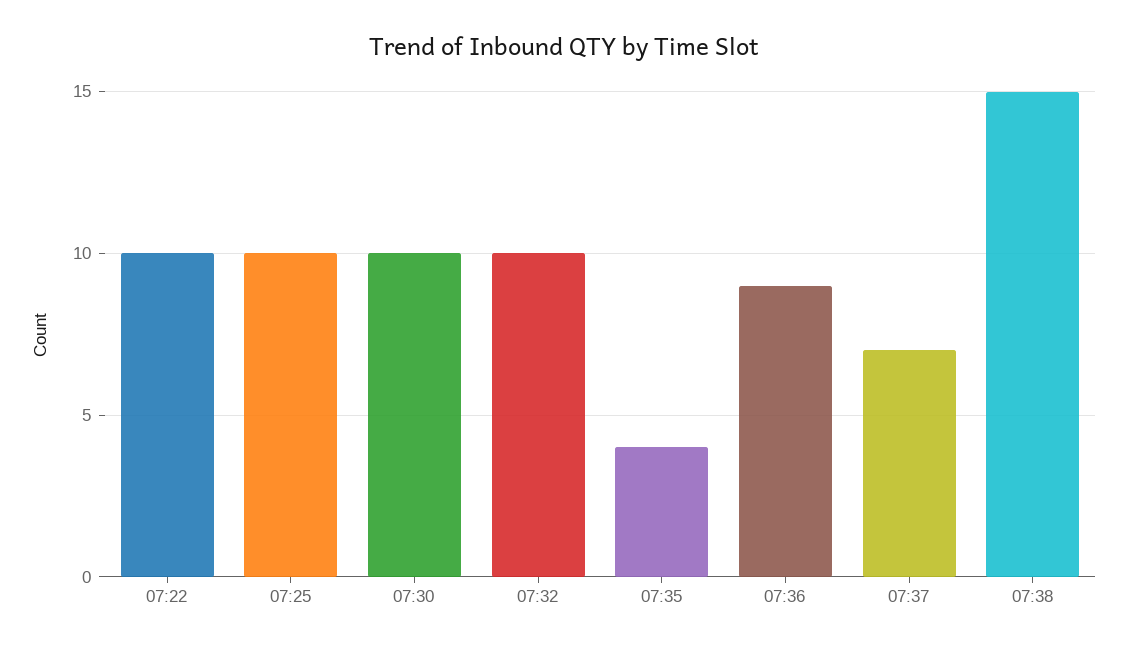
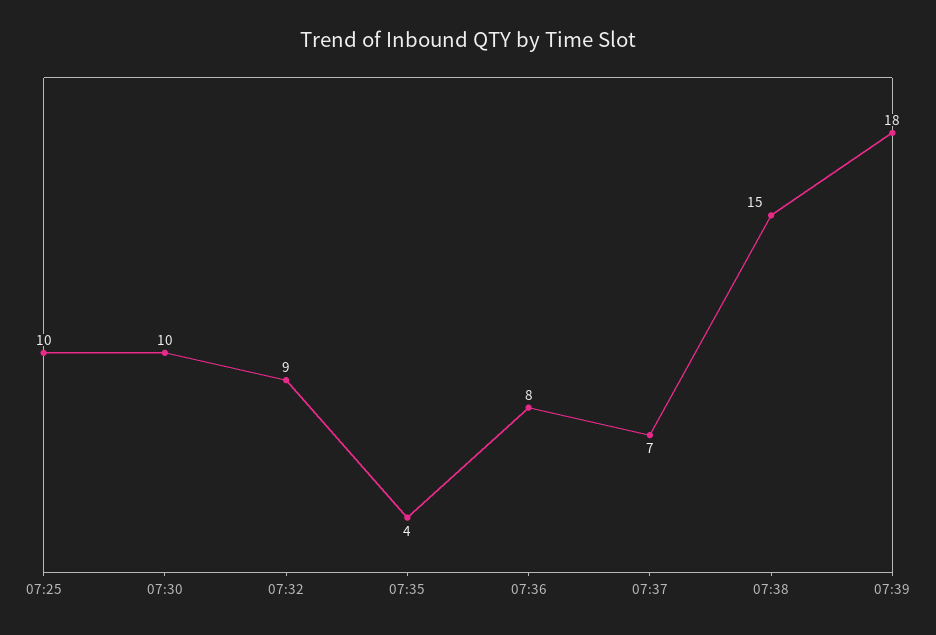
07:22: 10 -> none
07:32: 10 -> 9
07:36: 9 -> 8
07:39: none -> 18

